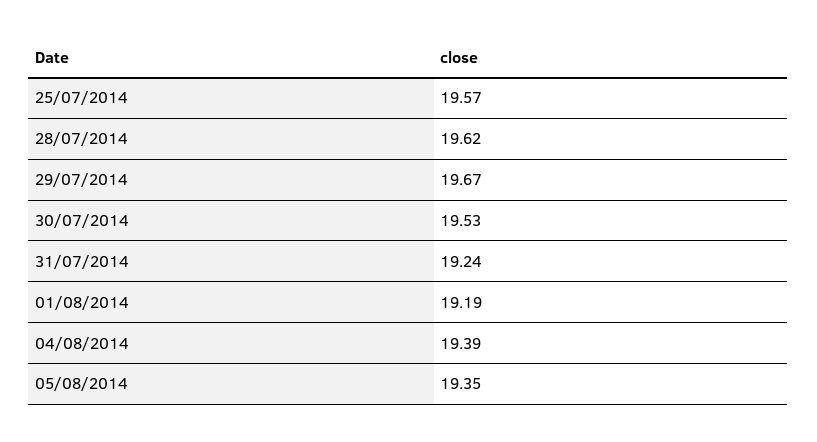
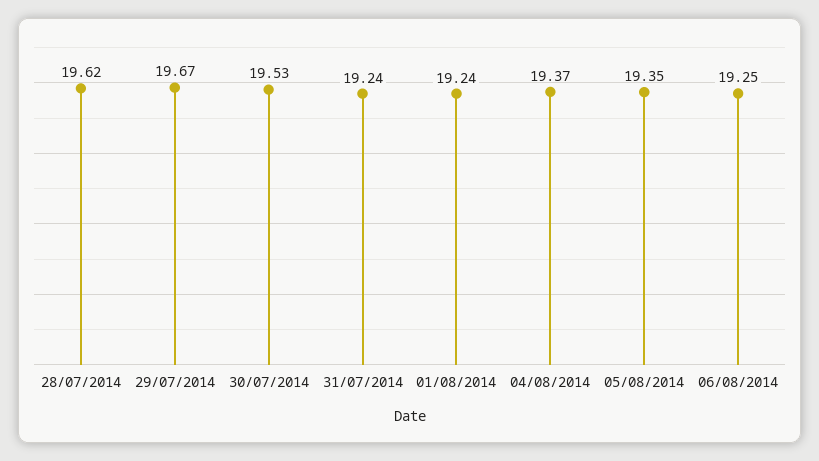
25/07/2014: 19.57 -> none
01/08/2014: 19.19 -> 19.24
04/08/2014: 19.39 -> 19.37
06/08/2014: none -> 19.25

